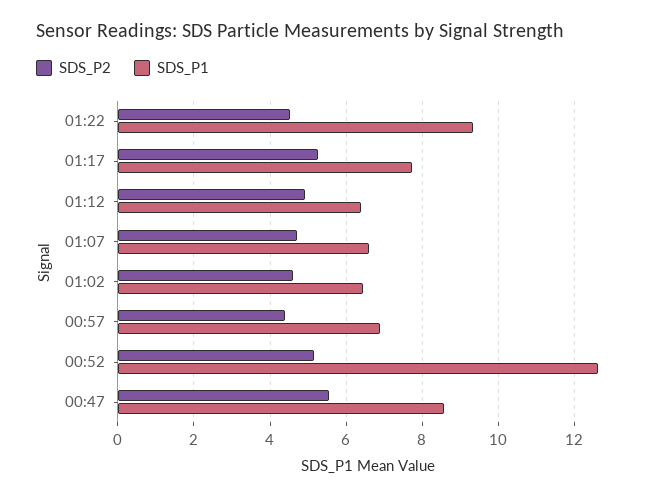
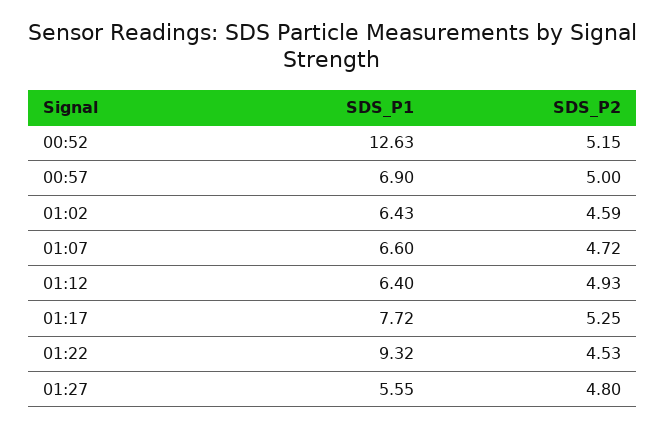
SDS_P2, 00:57: 4.4 -> 5
SDS_P2, 00:47: 5.6 -> none
SDS_P1, 00:47: 8.6 -> none
SDS_P1, 01:27: none -> 5.55
SDS_P2, 01:27: none -> 4.8

